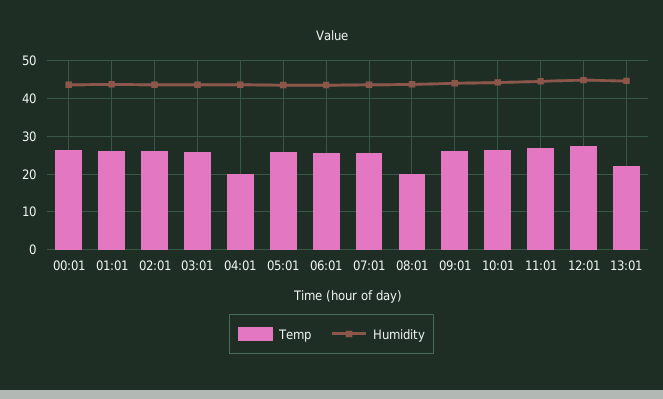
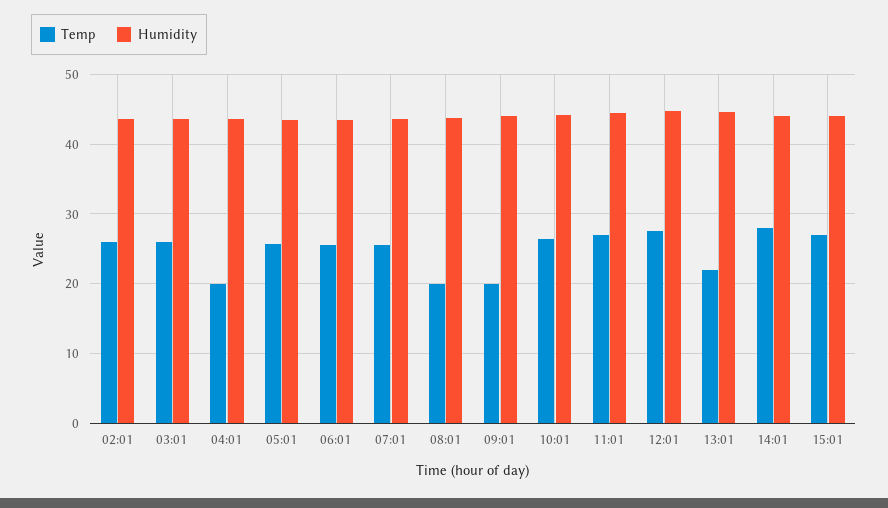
Temp, 00:01: 26 -> none
Humidity, 00:01: 44 -> none
Temp, 01:01: 26 -> none
Humidity, 01:01: 44 -> none
Temp, 09:01: 26 -> 20
Temp, 14:01: none -> 28
Humidity, 14:01: none -> 44
Temp, 15:01: none -> 27
Humidity, 15:01: none -> 44

